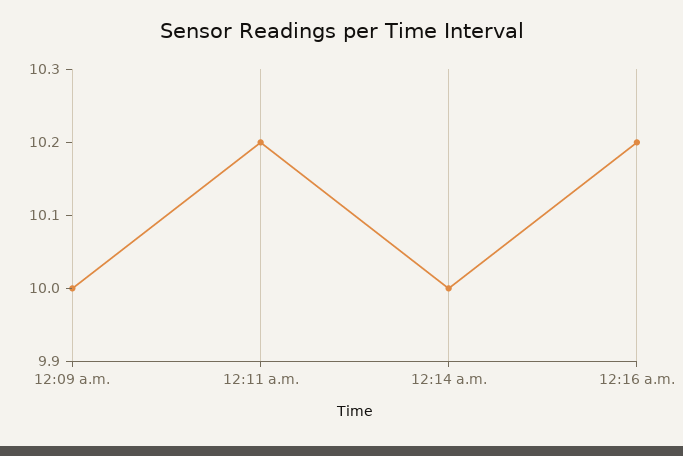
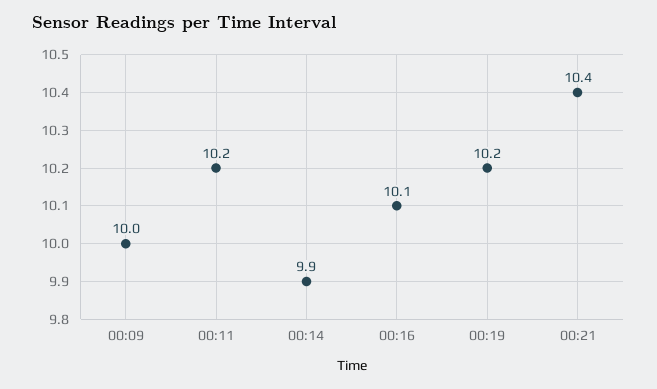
12:14 a.m.: 10 -> 9.9
12:16 a.m.: 10.2 -> 10.1
00:19: none -> 10.2
00:21: none -> 10.4

